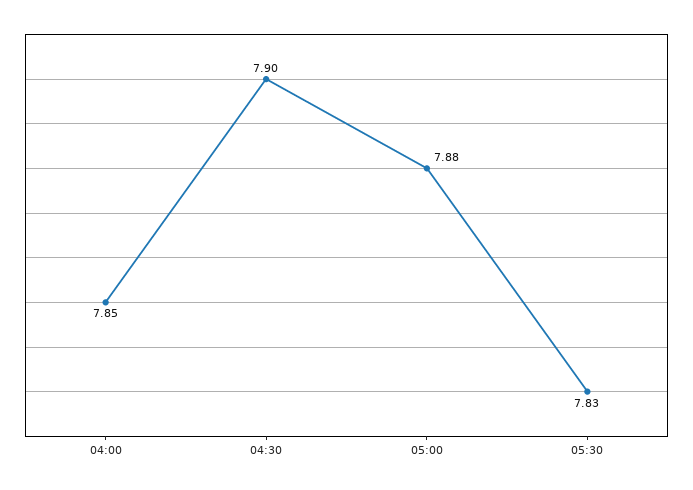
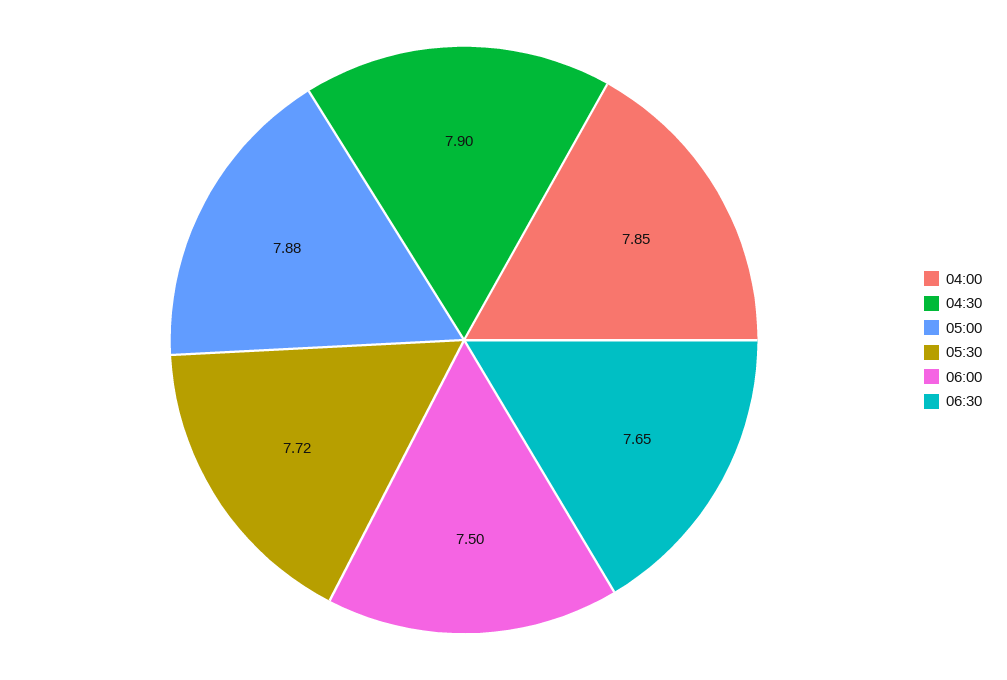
05:30: 7.83 -> 7.72
06:00: none -> 7.5
06:30: none -> 7.65

